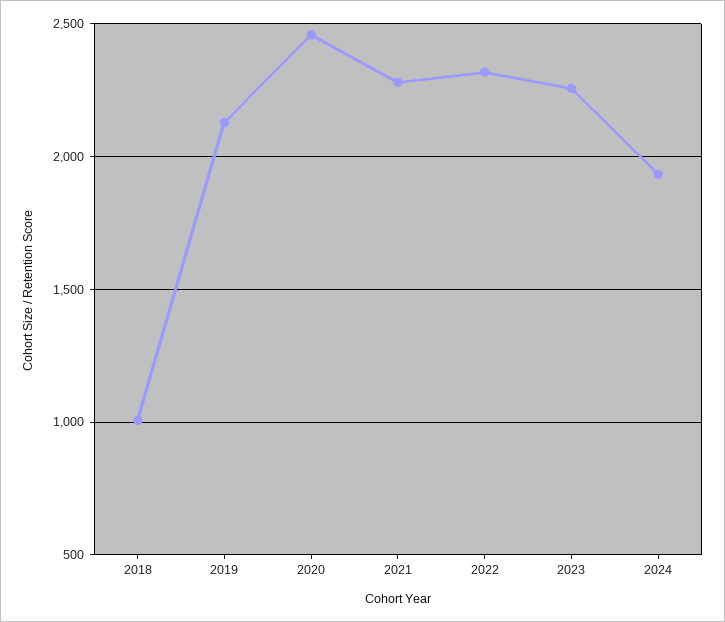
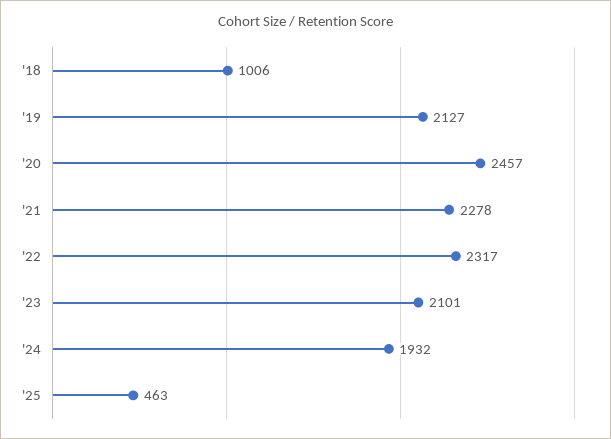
2023: 2250 -> 2101
'25: none -> 463

